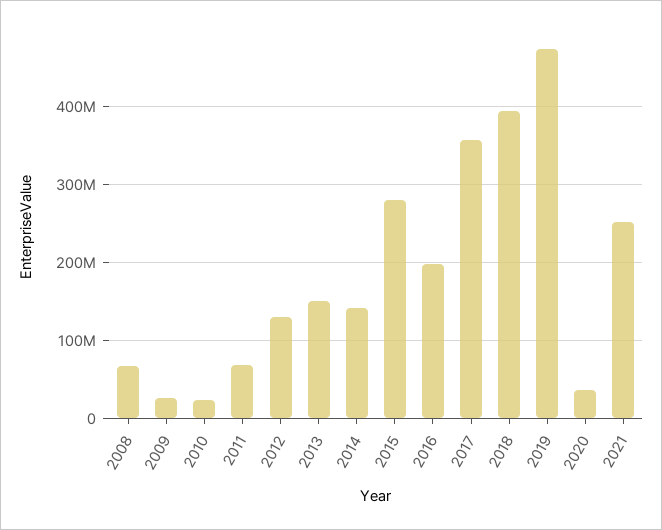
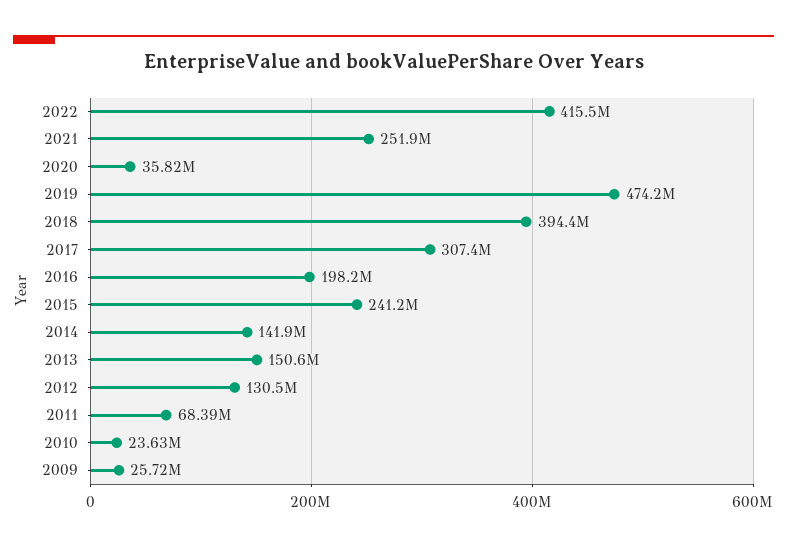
2008: 70000000 -> none
2015: 280000000 -> 241200000
2017: 360000000 -> 307400000
2022: none -> 415500000

